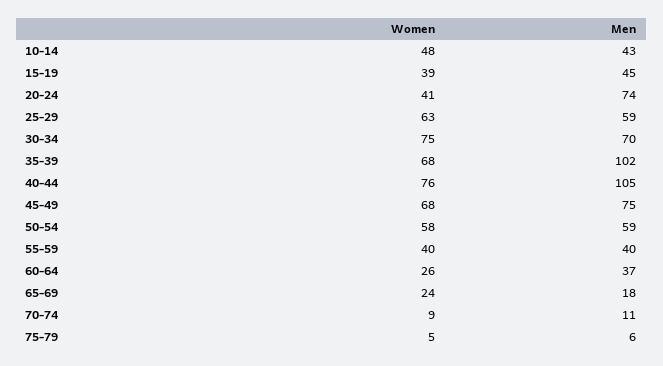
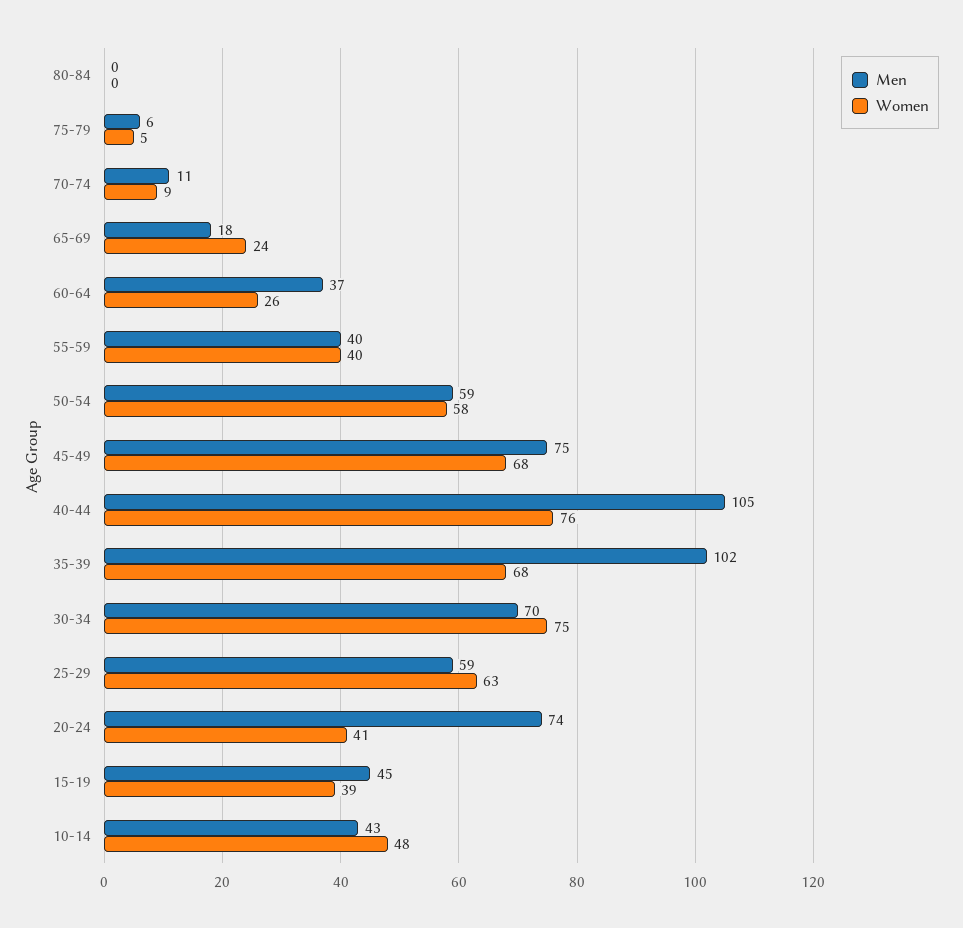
Men, 80-84: none -> 0
Women, 80-84: none -> 0

